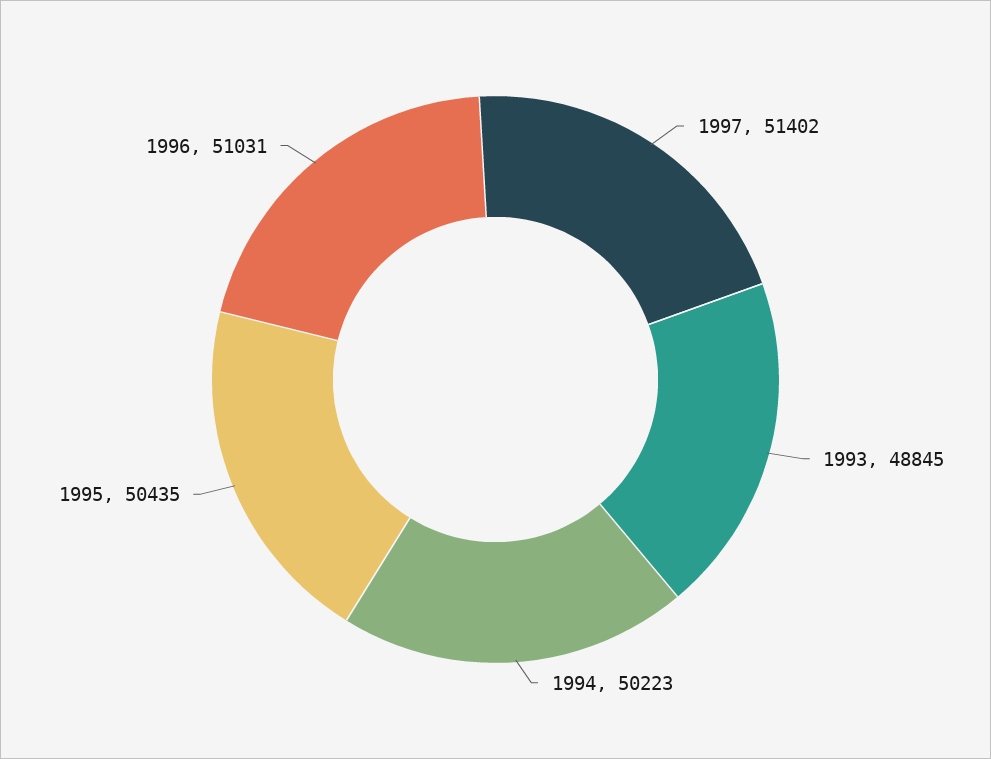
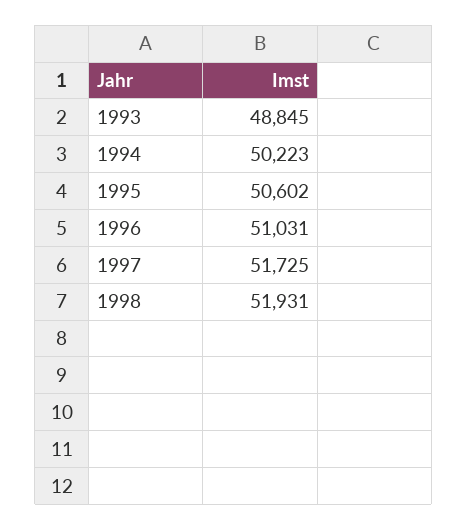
1997: 51402 -> 51725
1995: 50435 -> 50602
1998: none -> 51931

